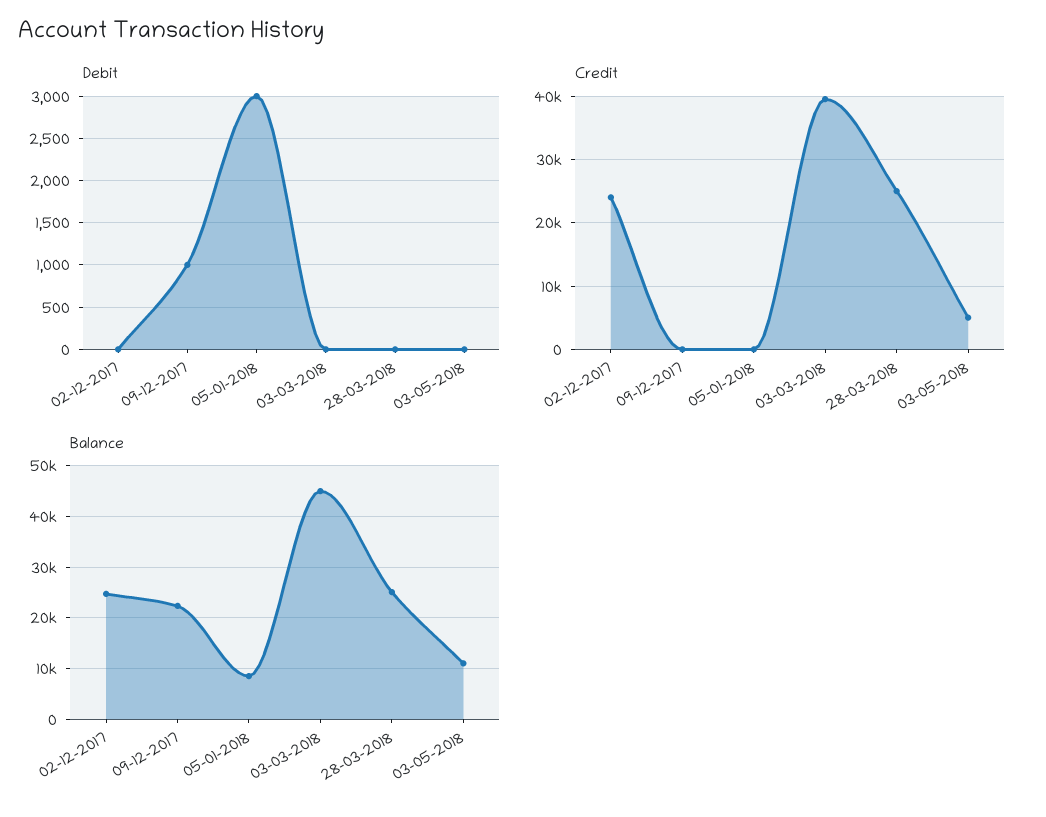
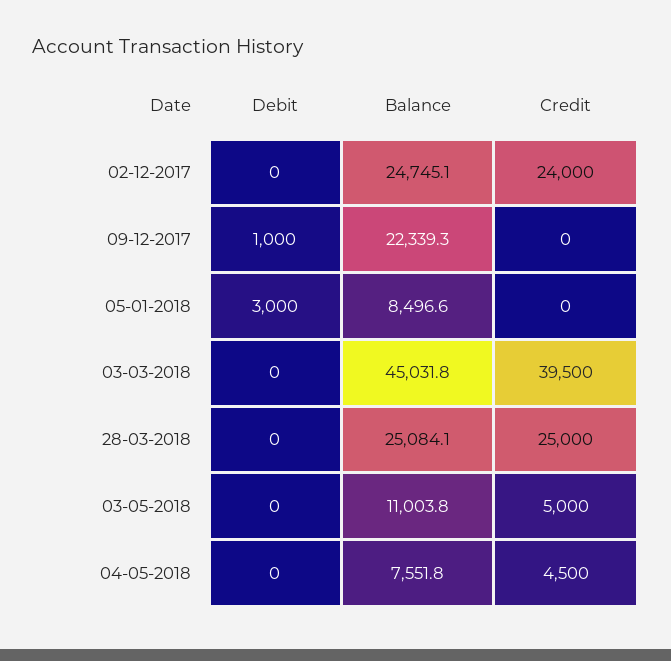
Debit, 04-05-2018: none -> 0
Balance, 04-05-2018: none -> 7551.8
Credit, 04-05-2018: none -> 4500

